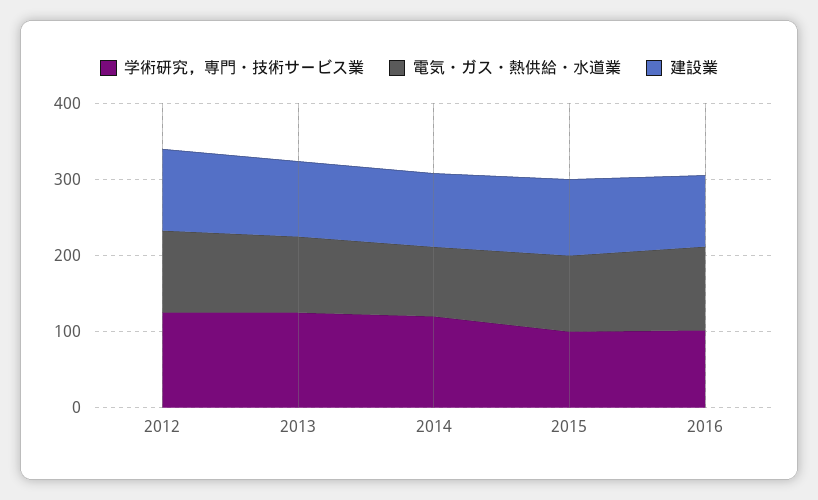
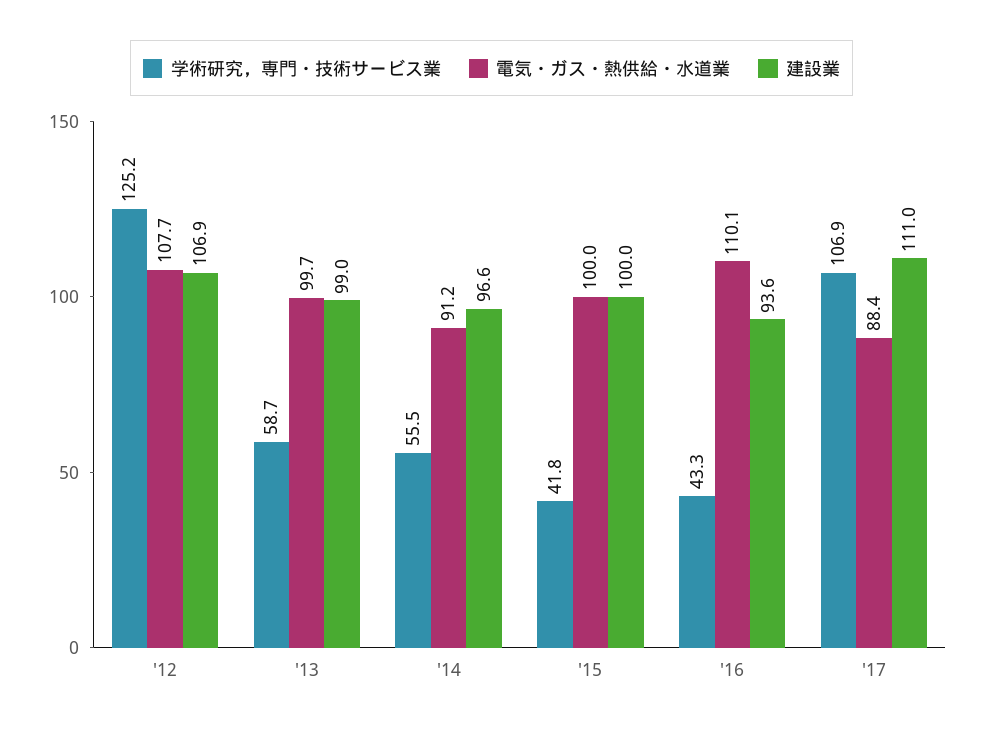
学術研究，専門・技術サービス業, 2013: 120 -> 58.7
学術研究，専門・技術サービス業, 2014: 120 -> 55.5
学術研究，専門・技術サービス業, 2015: 100 -> 41.8
学術研究，専門・技術サービス業, 2016: 100 -> 43.3
学術研究，専門・技術サービス業, '17: none -> 106.9
電気・ガス・熱供給・水道業, '17: none -> 88.4
建設業, '17: none -> 111

